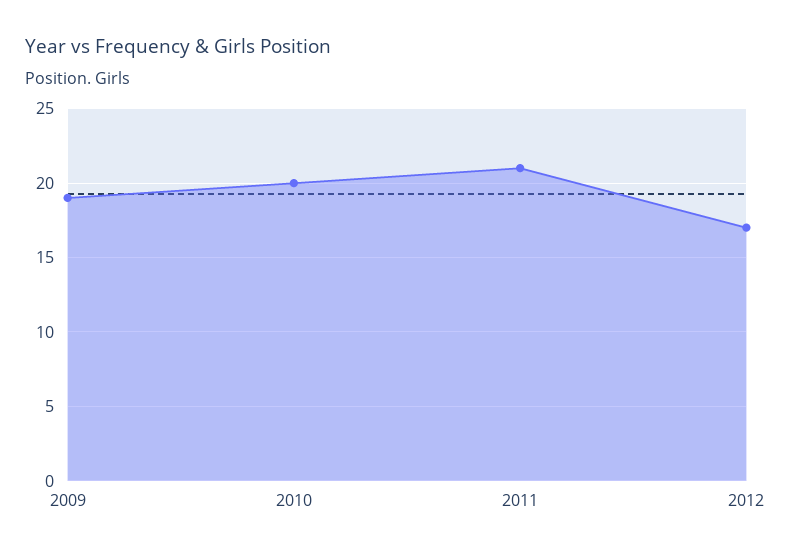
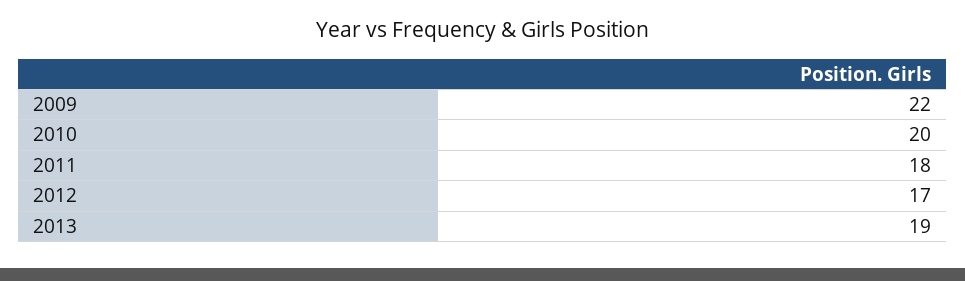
2009: 19 -> 22
2011: 21 -> 18
2013: none -> 19

